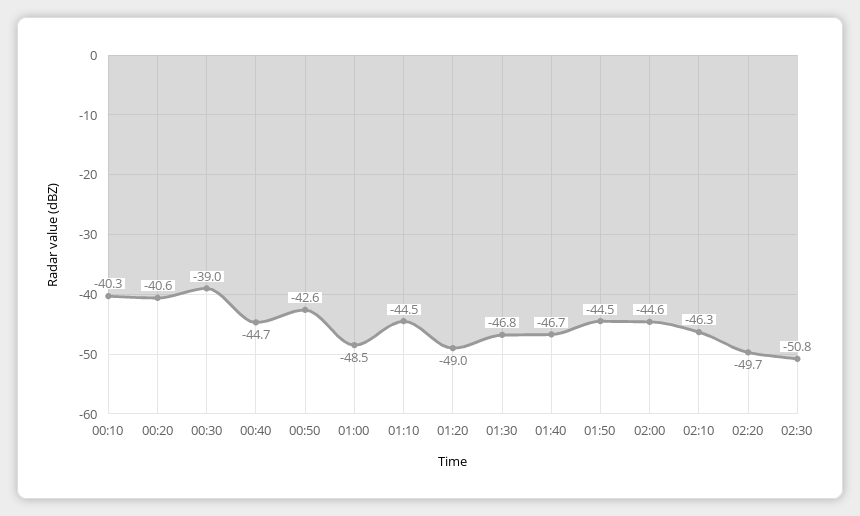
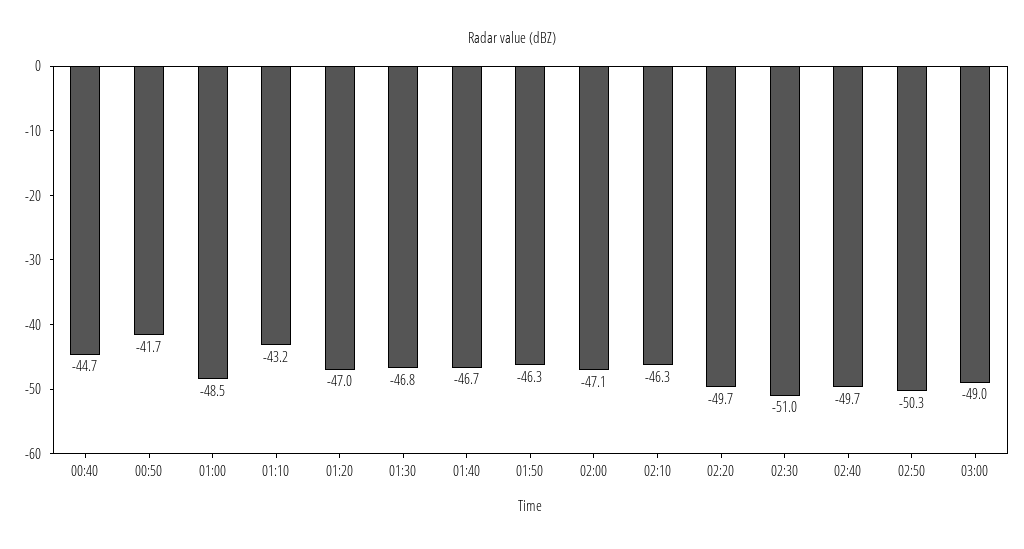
00:10: -40.3 -> none
00:20: -40.6 -> none
00:30: -39 -> none
00:50: -42.6 -> -41.7
01:10: -44.5 -> -43.2
01:20: -49 -> -47
01:50: -44.5 -> -46.3
02:00: -44.6 -> -47.1
02:30: -50.8 -> -51
02:40: none -> -49.7
02:50: none -> -50.3
03:00: none -> -49

